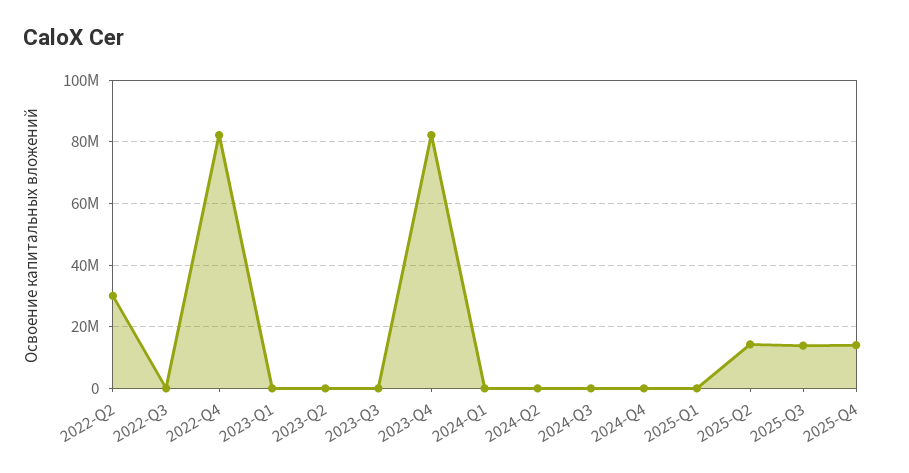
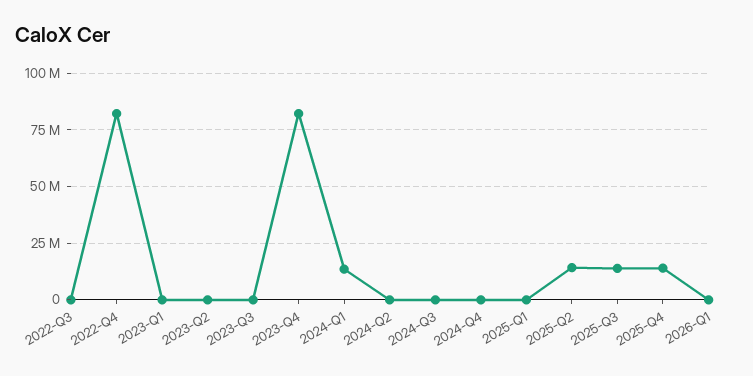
2022-Q2: 30000000 -> none
2024-Q1: 0 -> 15000000
2026-Q1: none -> 0

